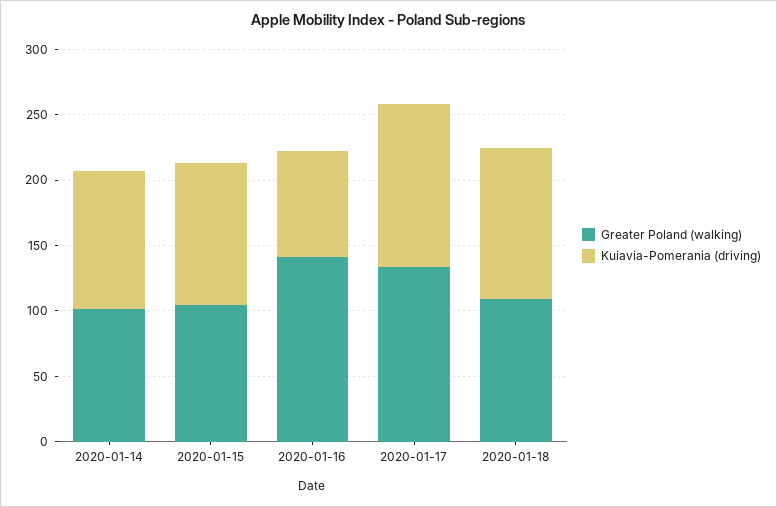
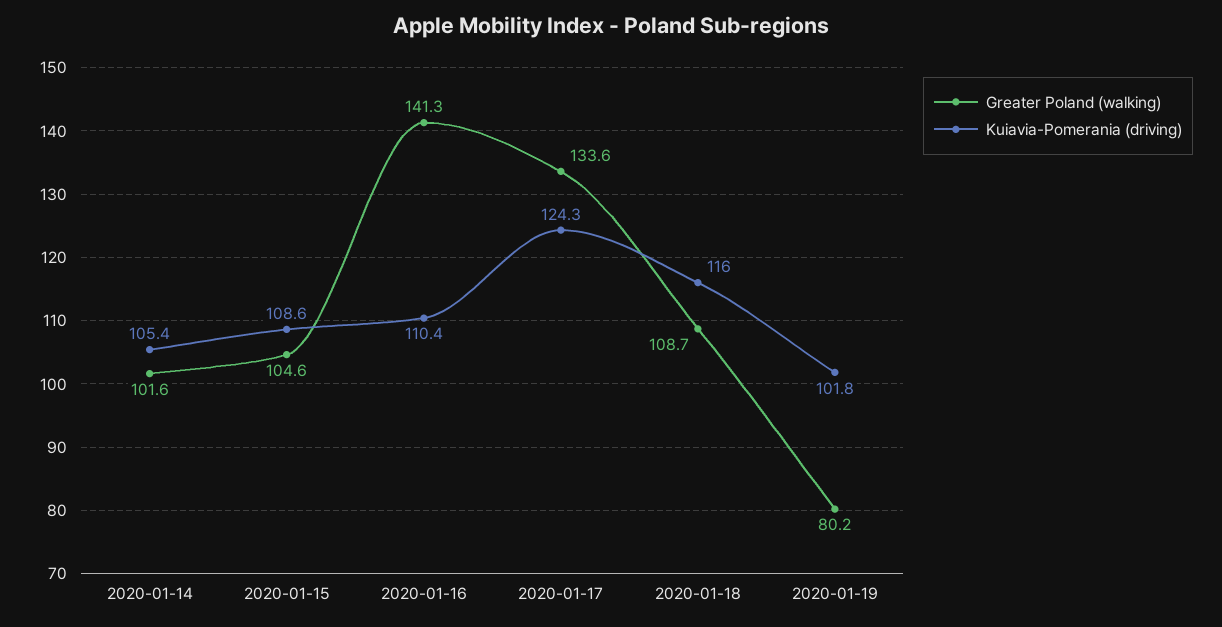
Kuiavia-Pomerania (driving), 2020-01-16: 80 -> 110.4
Greater Poland (walking), 2020-01-19: none -> 80.2
Kuiavia-Pomerania (driving), 2020-01-19: none -> 101.8

